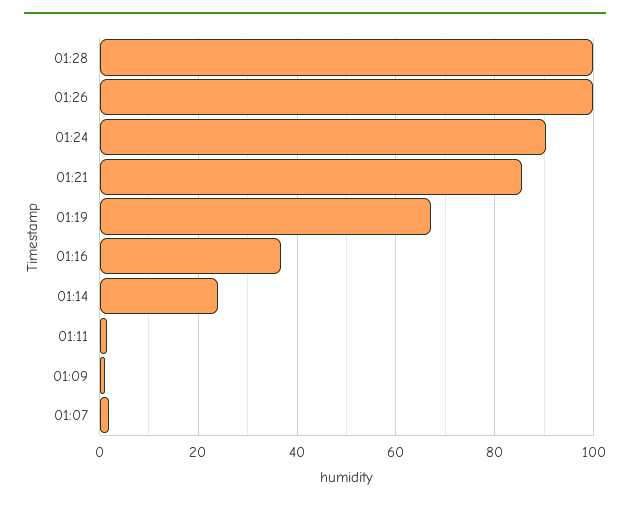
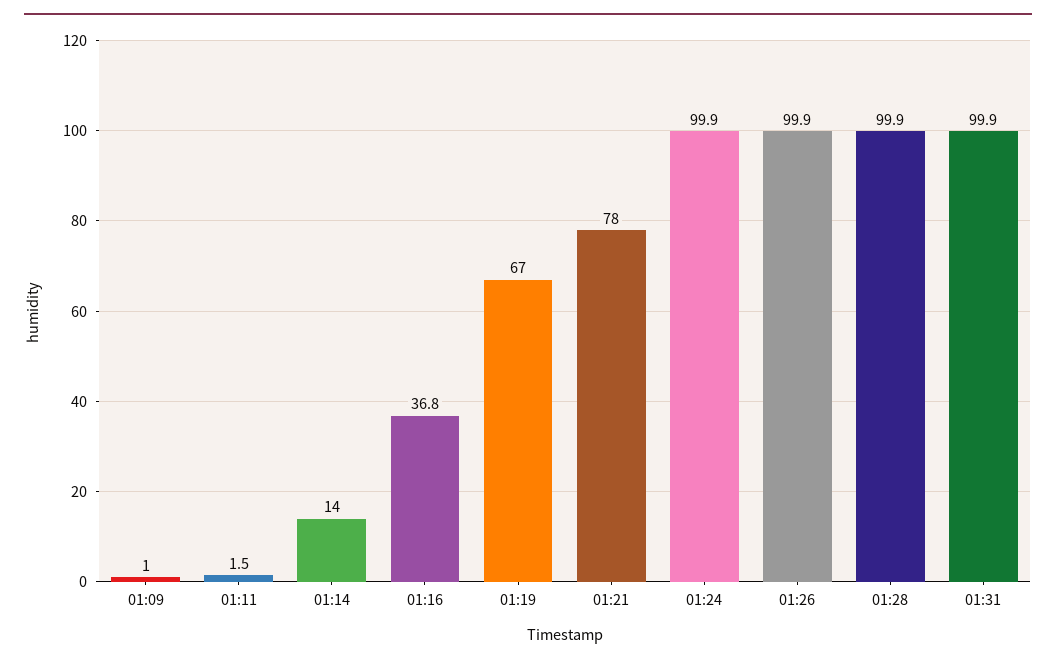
01:24: 90 -> 99.9
01:21: 86 -> 78
01:14: 24 -> 14
01:07: 2 -> none
01:31: none -> 99.9

